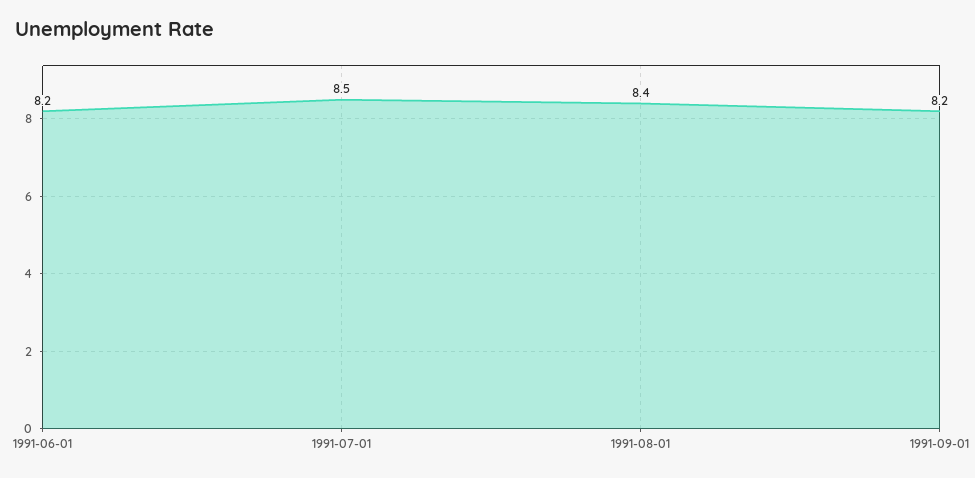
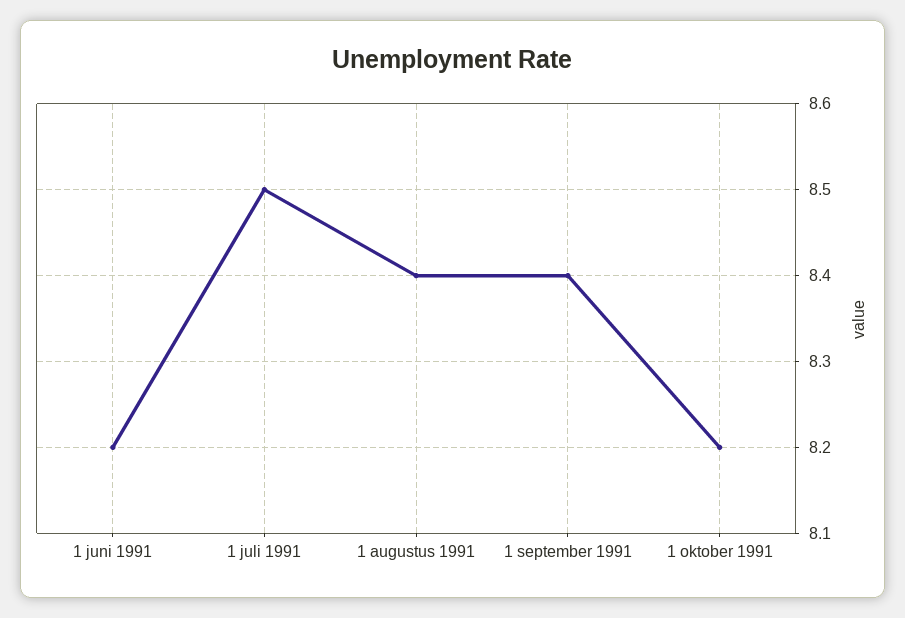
1991-09-01: 8.2 -> 8.4
1 oktober 1991: none -> 8.2

